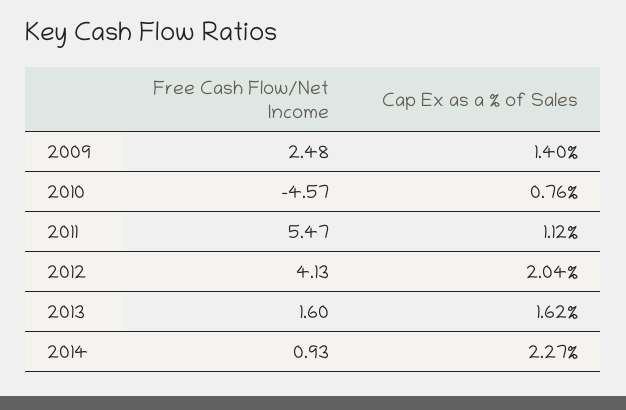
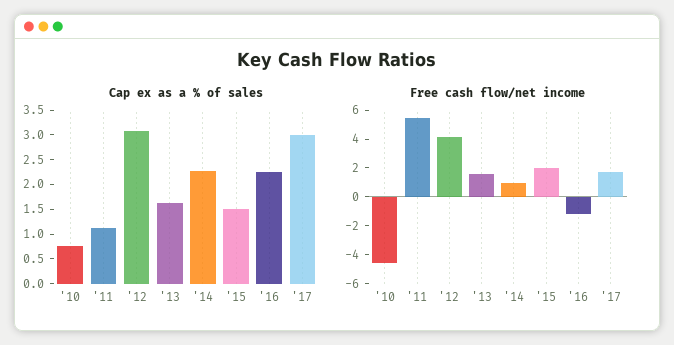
Free Cash Flow/Net Income, 2009: 2.48 -> none
Cap Ex as a % of Sales, 2009: 1.4 -> none
Cap Ex as a % of Sales, 2012: 2.04 -> 3
Cap Ex as a % of Sales, '15: none -> 1.5
Cap Ex as a % of Sales, '16: none -> 2.25
Cap Ex as a % of Sales, '17: none -> 3
Free Cash Flow/Net Income, '15: none -> 2
Free Cash Flow/Net Income, '16: none -> -1
Free Cash Flow/Net Income, '17: none -> 2

